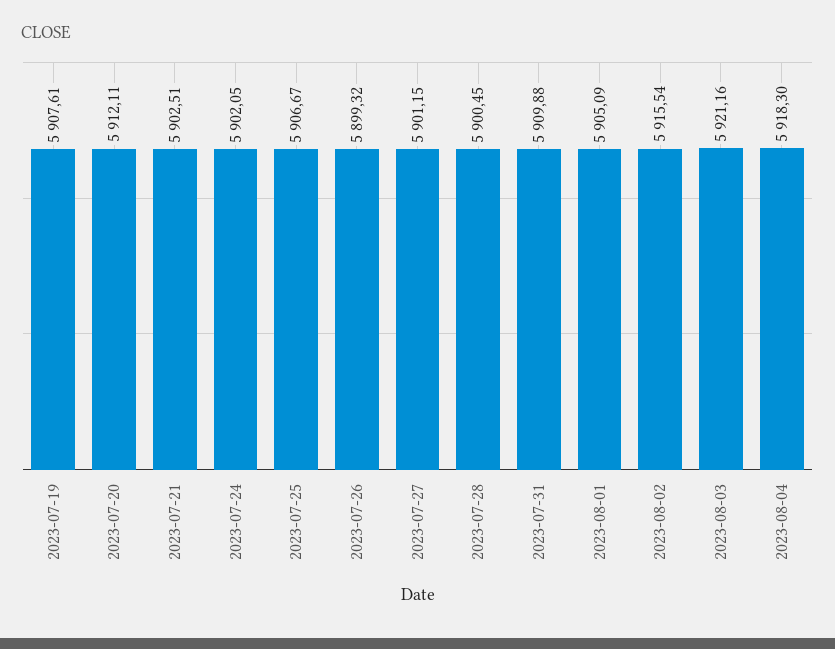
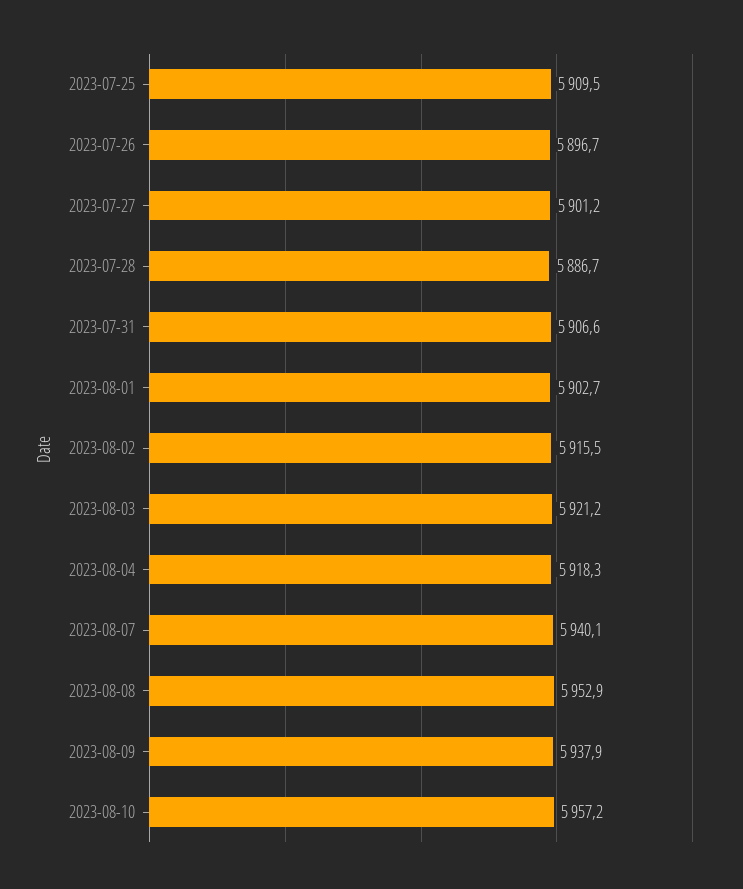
2023-07-19: 5907.61 -> none
2023-07-20: 5912.11 -> none
2023-07-21: 5902.51 -> none
2023-07-24: 5902.05 -> none
2023-07-25: 5906.67 -> 5909.5
2023-07-26: 5899.32 -> 5896.7
2023-07-28: 5900.45 -> 5886.7
2023-07-31: 5909.88 -> 5906.6
2023-08-01: 5905.09 -> 5902.7
2023-08-07: none -> 5940.1
2023-08-08: none -> 5952.9
2023-08-09: none -> 5937.9
2023-08-10: none -> 5957.2

